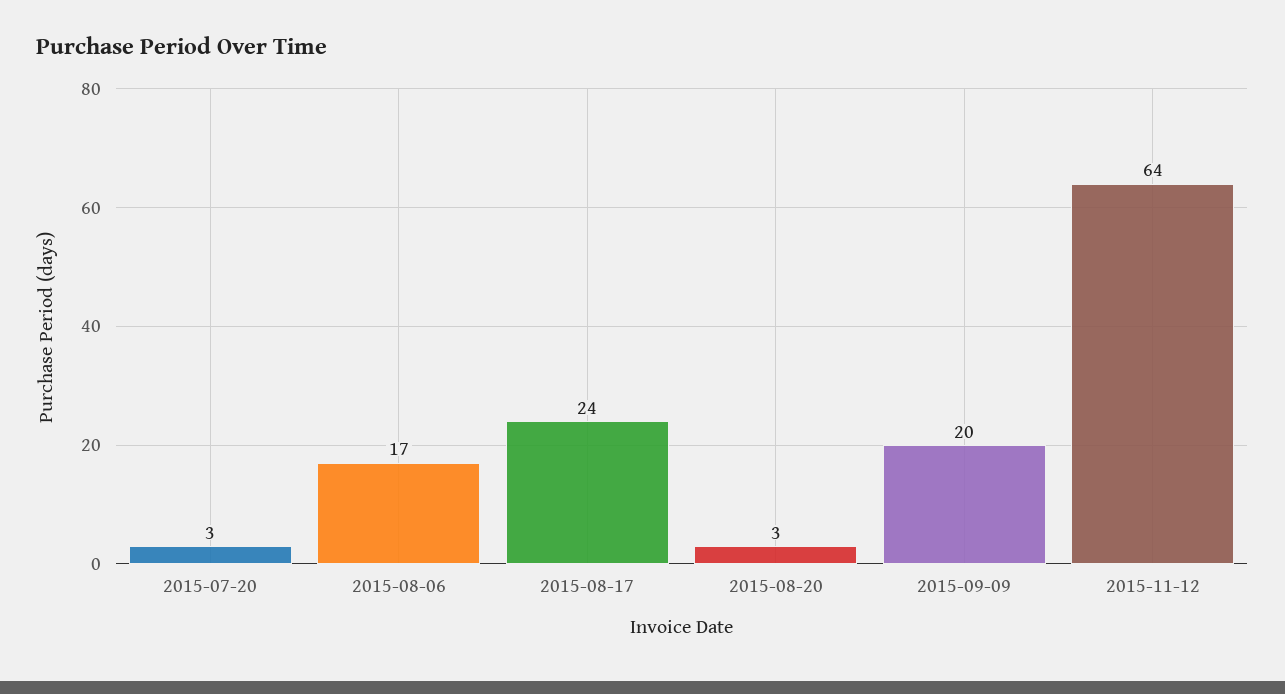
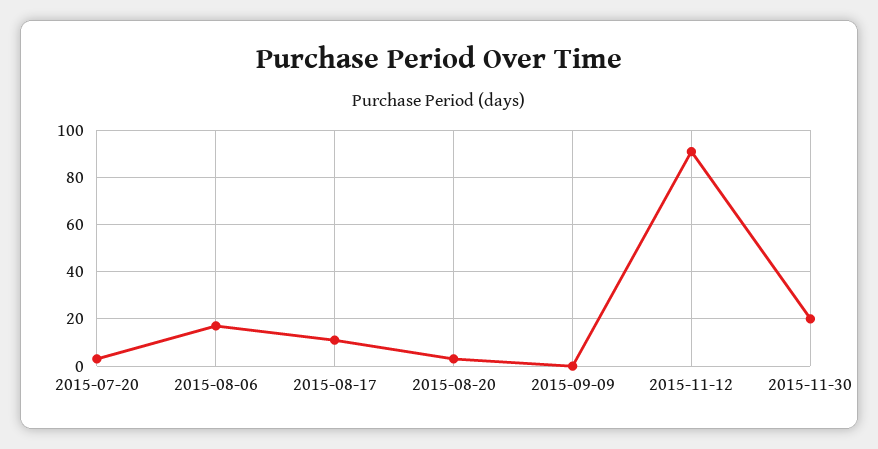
2015-08-17: 24 -> 10
2015-09-09: 20 -> 0
2015-11-12: 64 -> 90
2015-11-30: none -> 20

